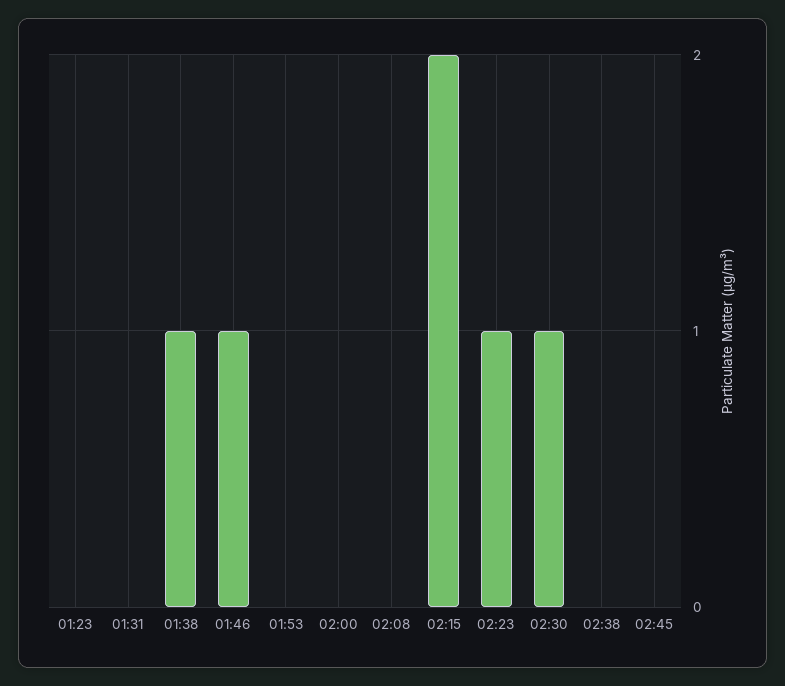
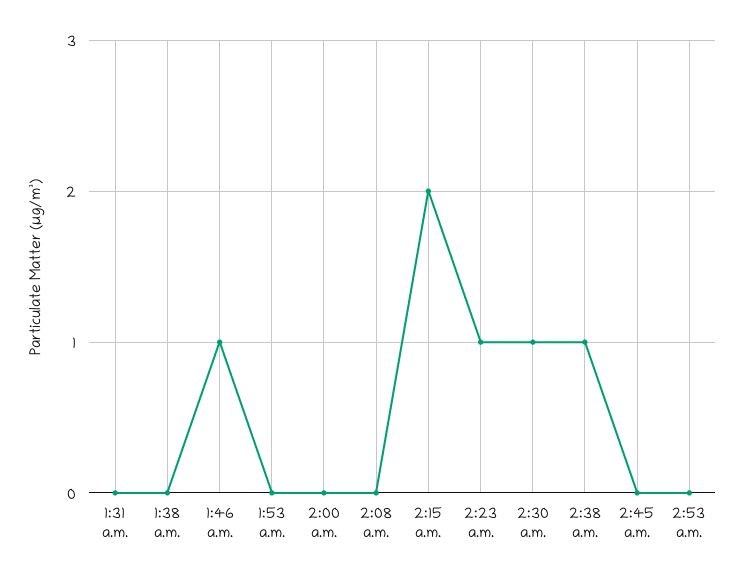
01:23: 0 -> none
01:38: 1 -> 0
02:38: 0 -> 1
2:53 a.m.: none -> 0

